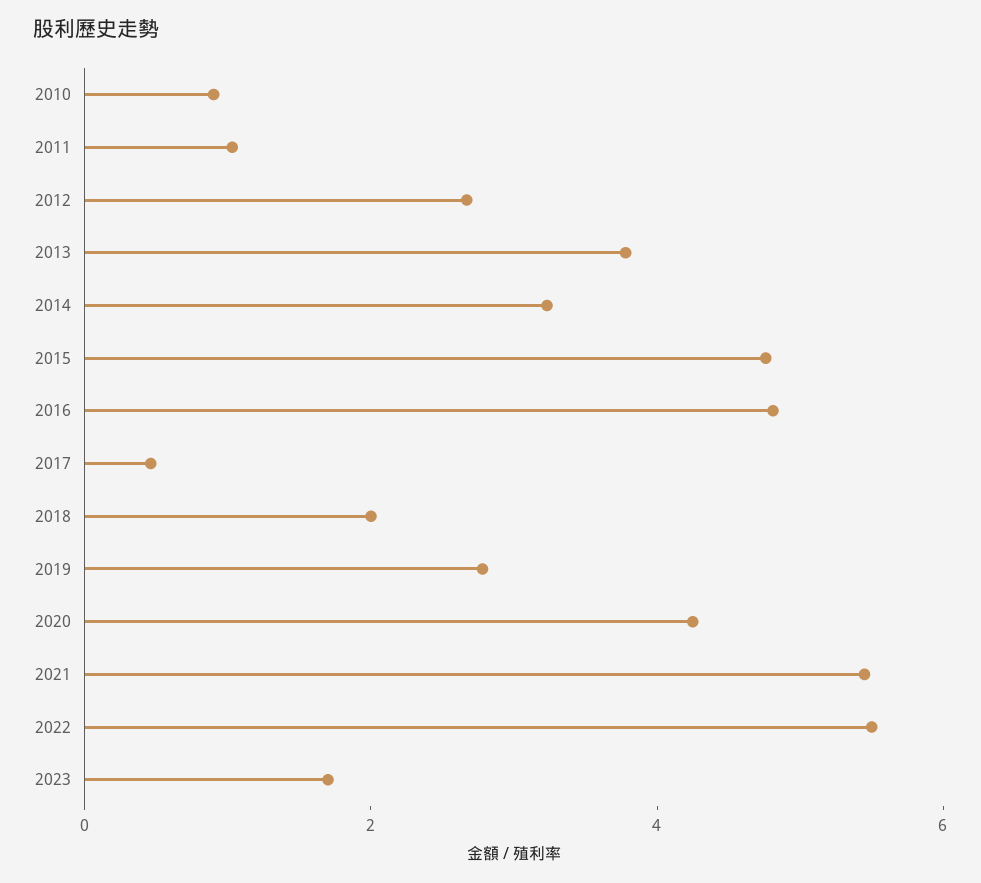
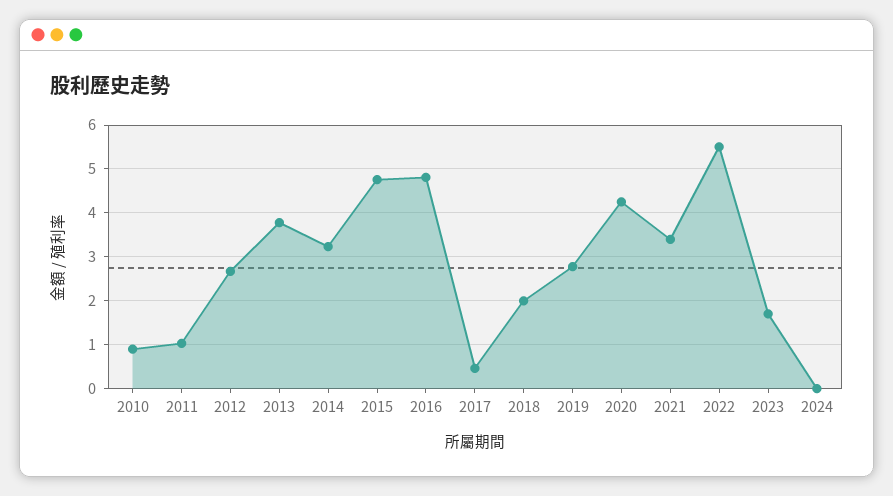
2021: 5.5 -> 3.4
2024: none -> 0

